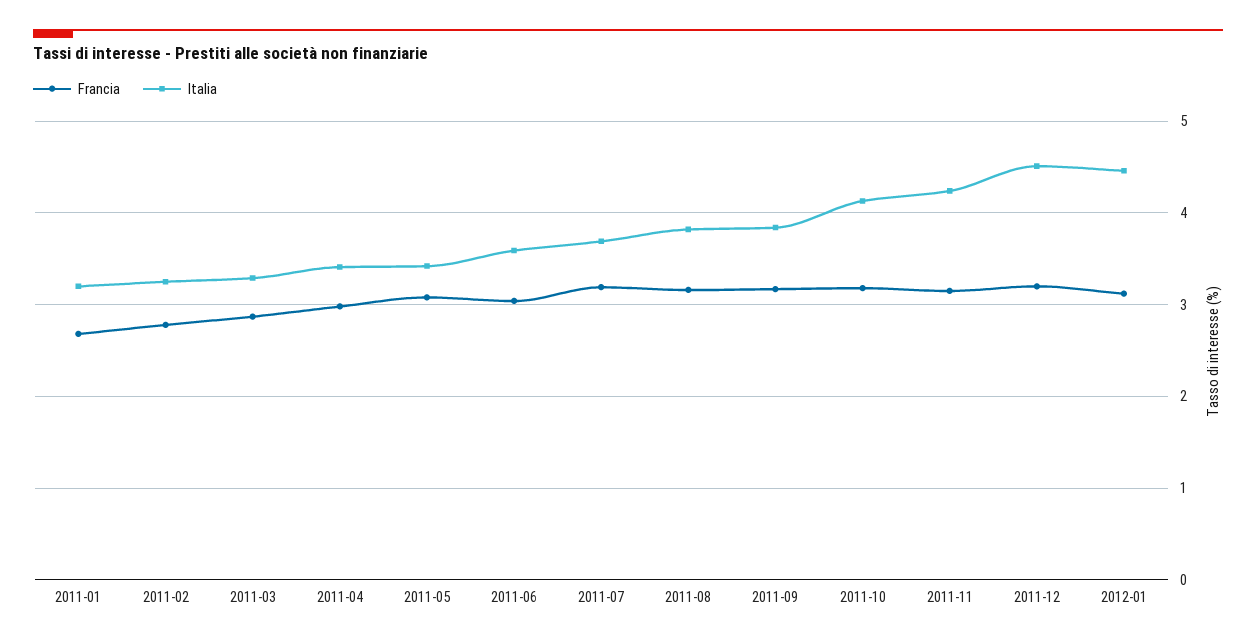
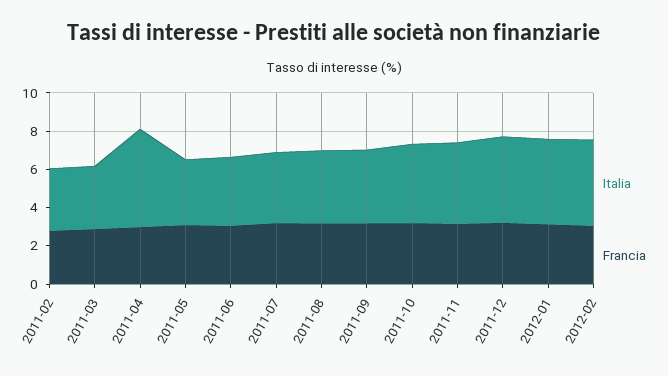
Francia, 2011-01: 2.7 -> none
Italia, 2011-01: 3.2 -> none
Italia, 2011-04: 3.4 -> 5
Italia, 2012-02: none -> 4.5
Francia, 2012-02: none -> 3

